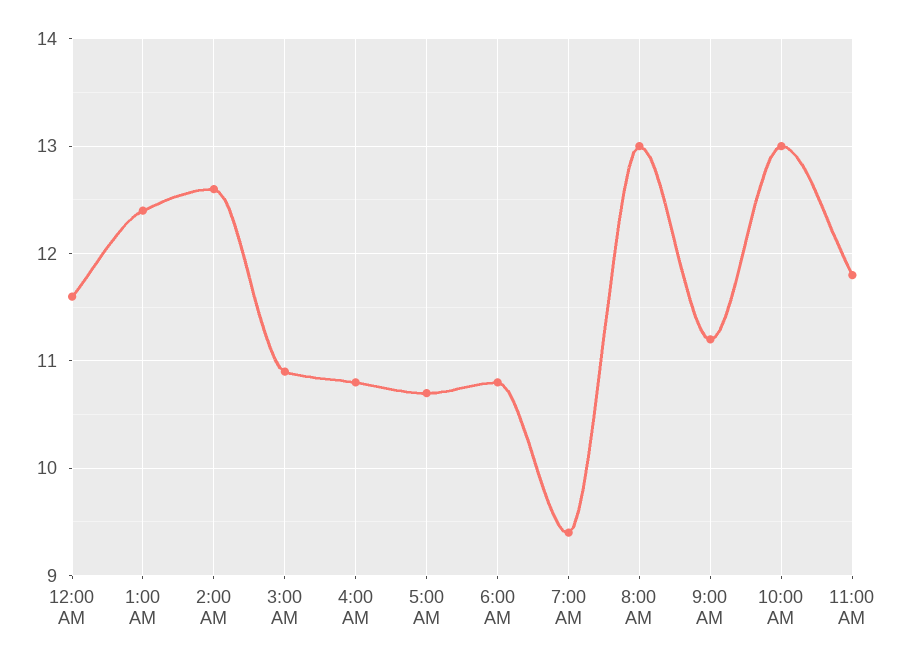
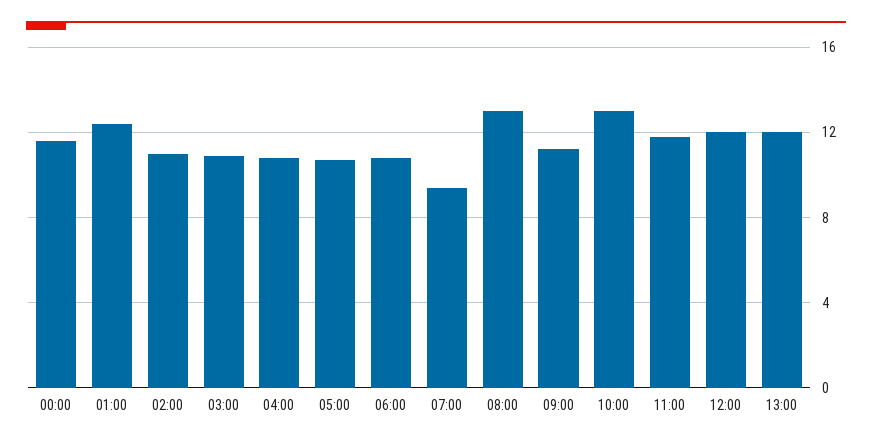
2:00 AM: 12.6 -> 11
12:00: none -> 12
13:00: none -> 12

